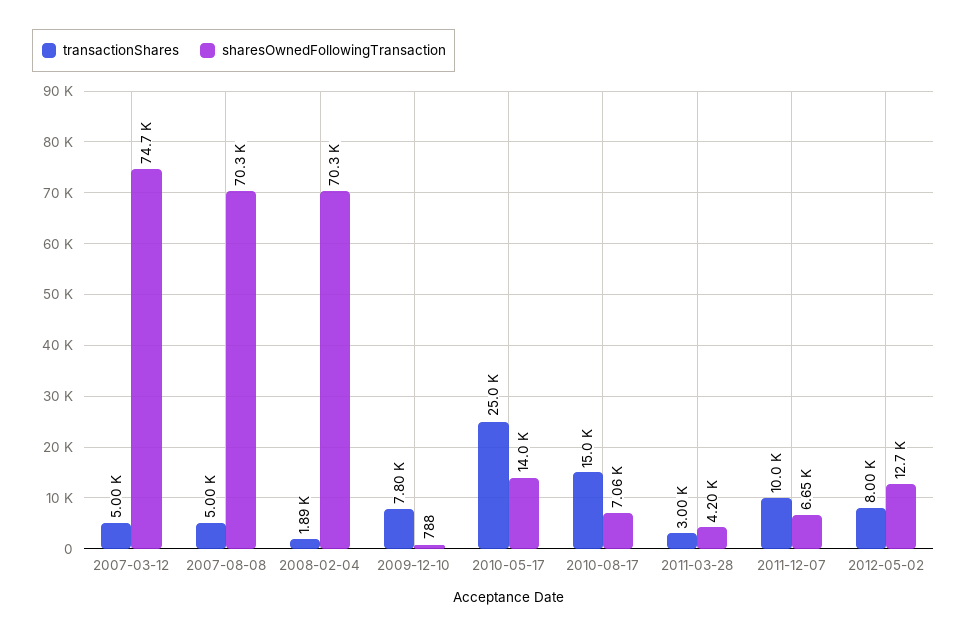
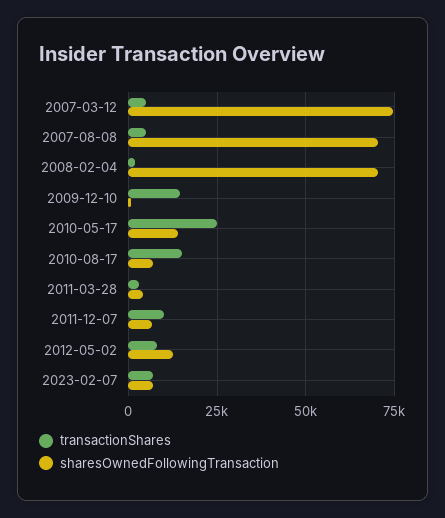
transactionShares, 2009-12-10: 7800 -> 15000
transactionShares, 2023-02-07: none -> 7500
sharesOwnedFollowingTransaction, 2023-02-07: none -> 7500

